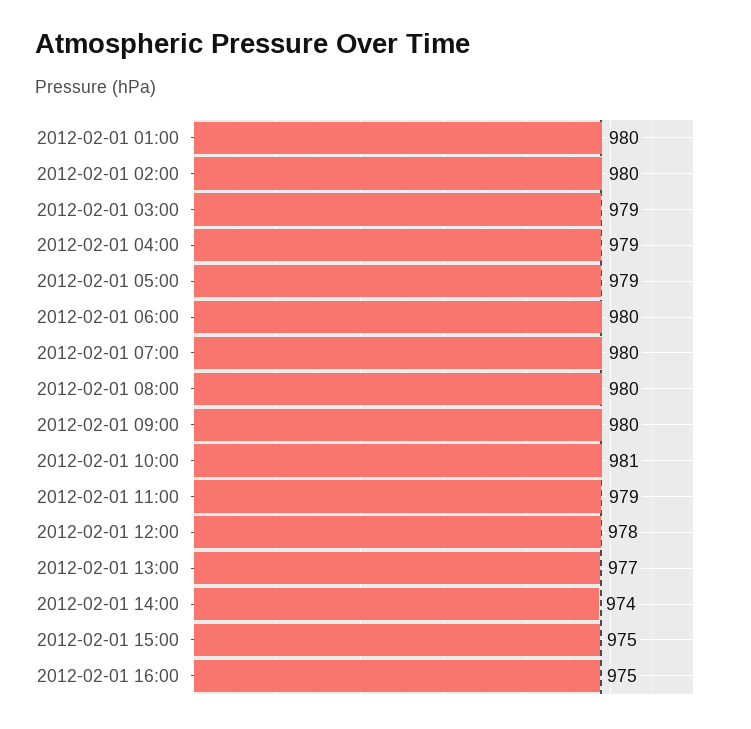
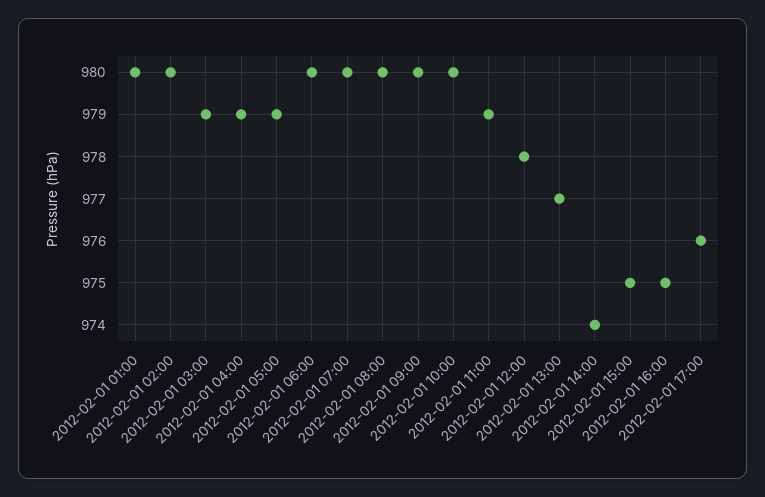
2012-02-01 10:00: 981 -> 980
2012-02-01 17:00: none -> 976

